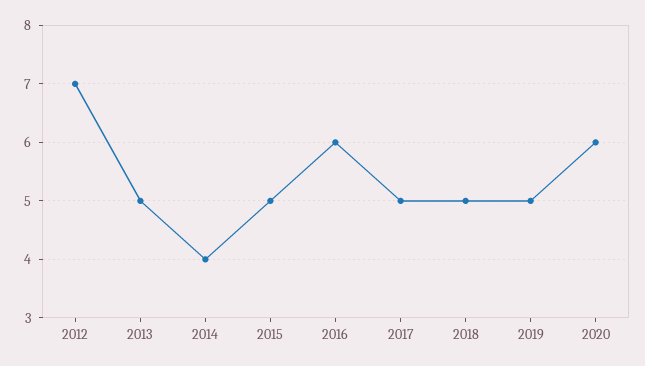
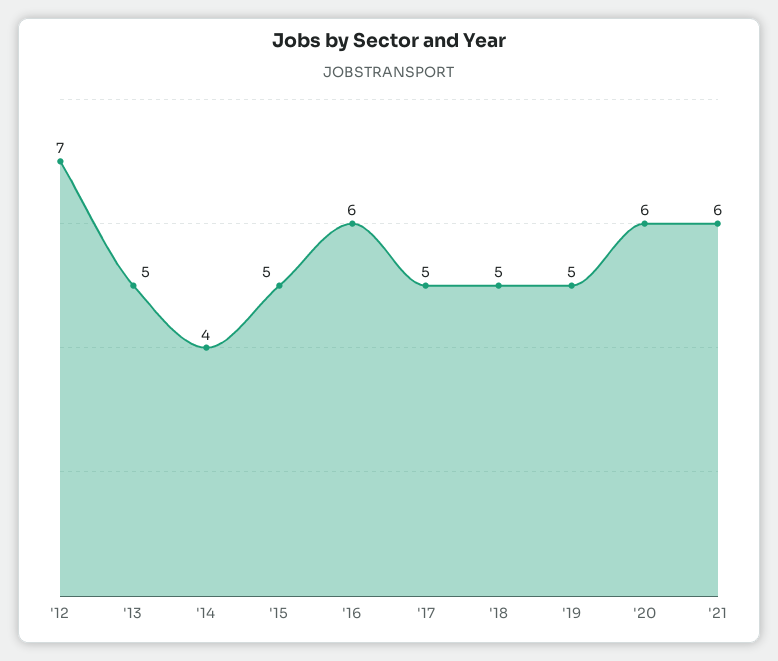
'21: none -> 6

